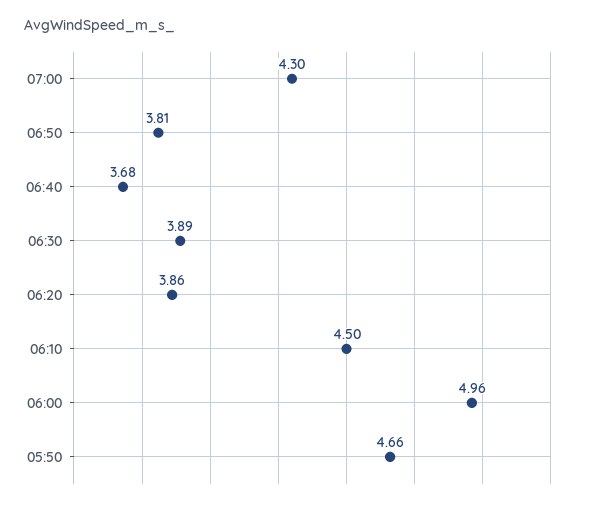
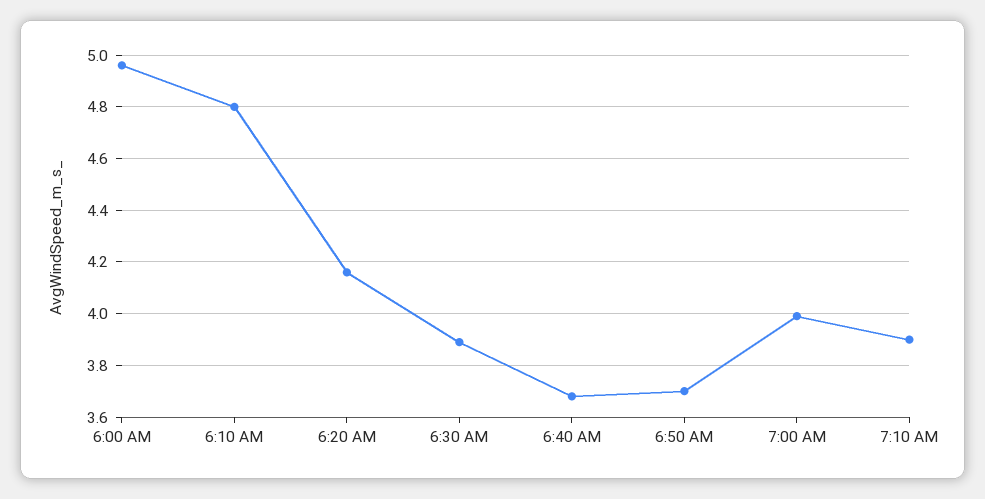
07:00: 4.3 -> 4
06:50: 3.81 -> 3.7
06:20: 3.86 -> 4.15
06:10: 4.5 -> 4.8
05:50: 4.66 -> none
7:10 AM: none -> 3.9

